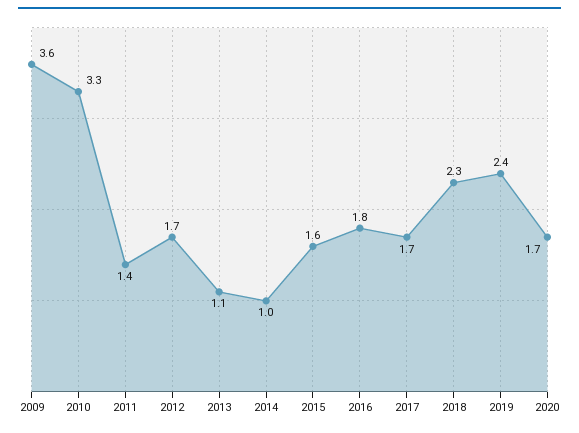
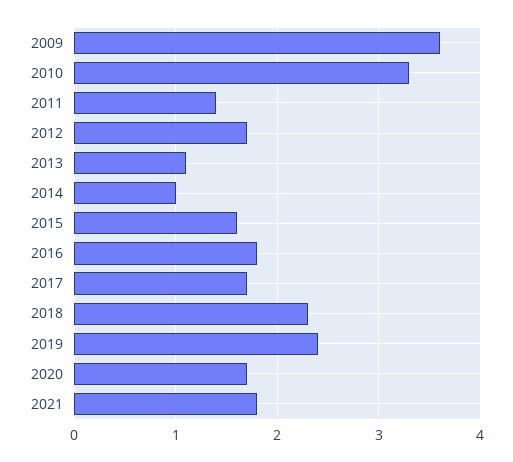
2021: none -> 1.8

